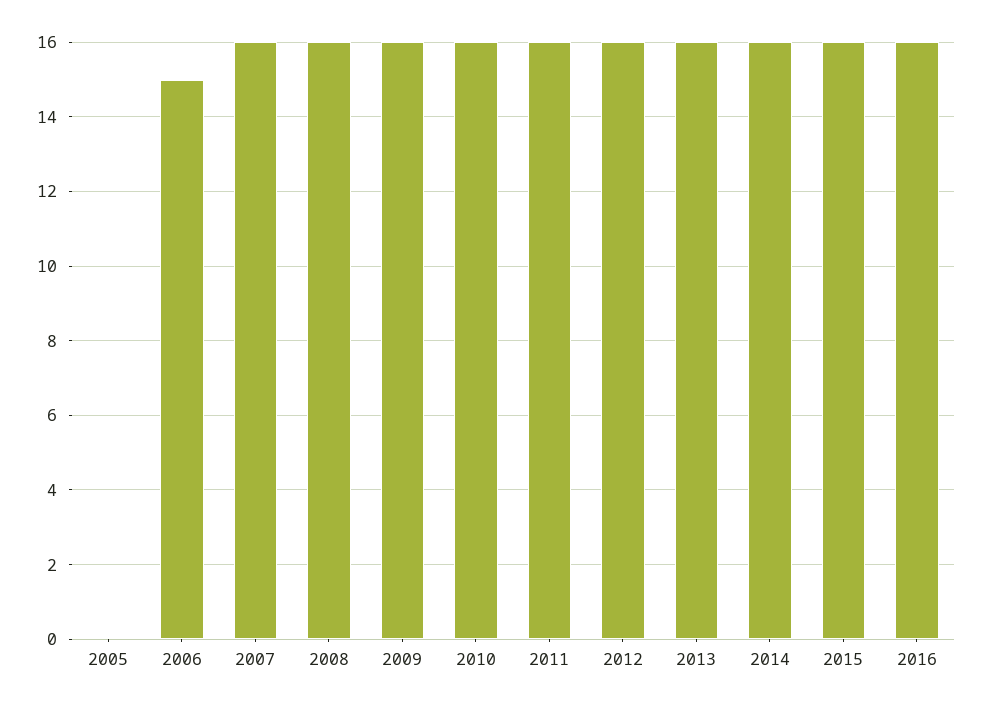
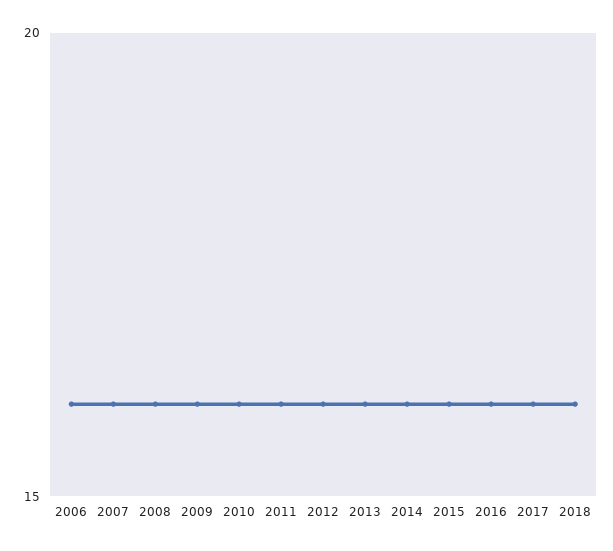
2005: 0 -> none
2006: 15 -> 16
2017: none -> 16
2018: none -> 16

